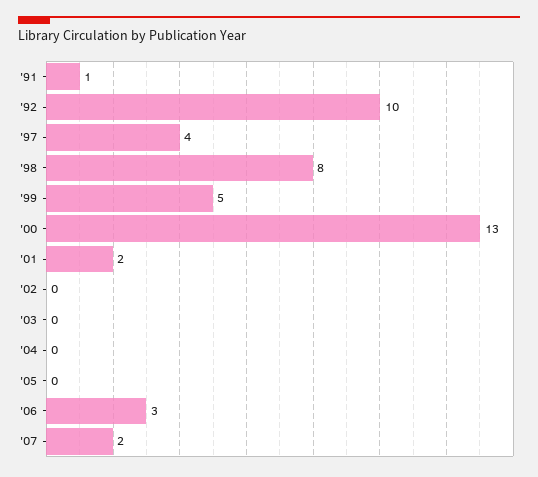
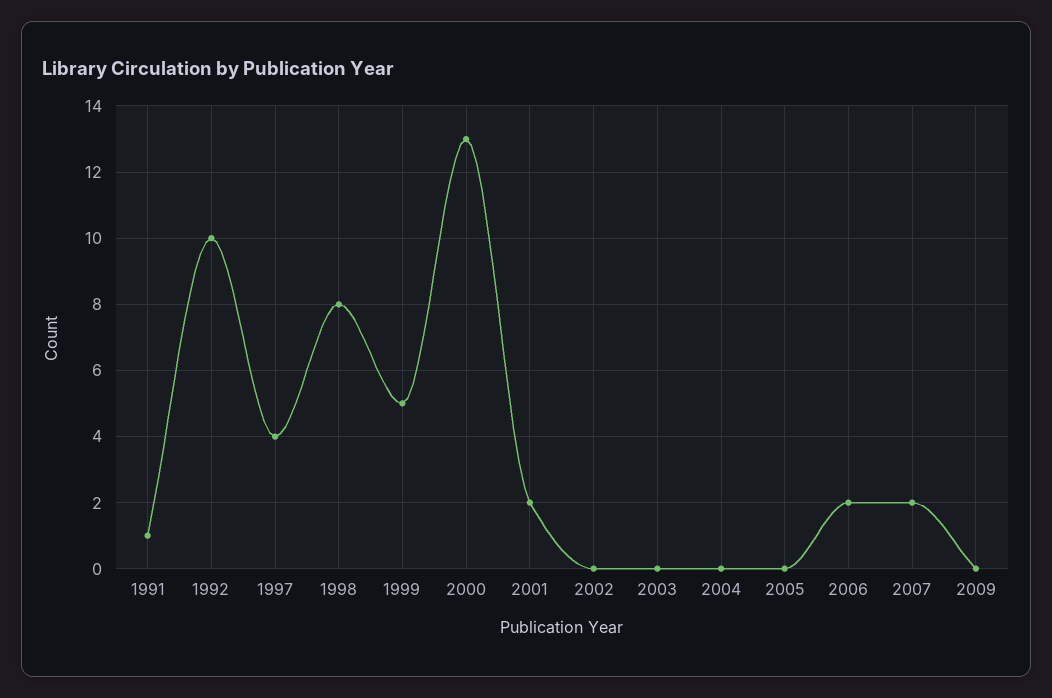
'06: 3 -> 2
2009: none -> 0

